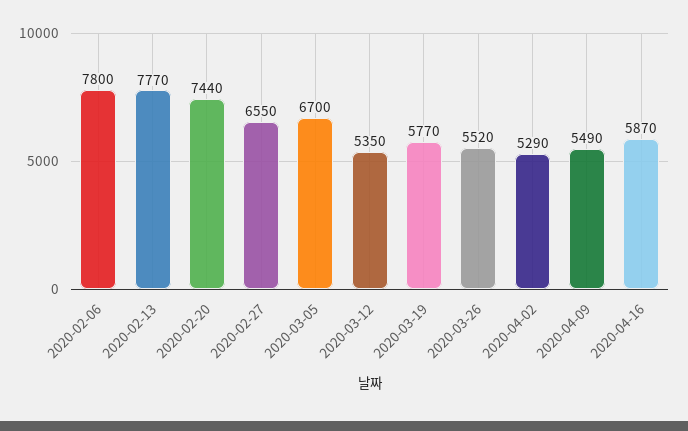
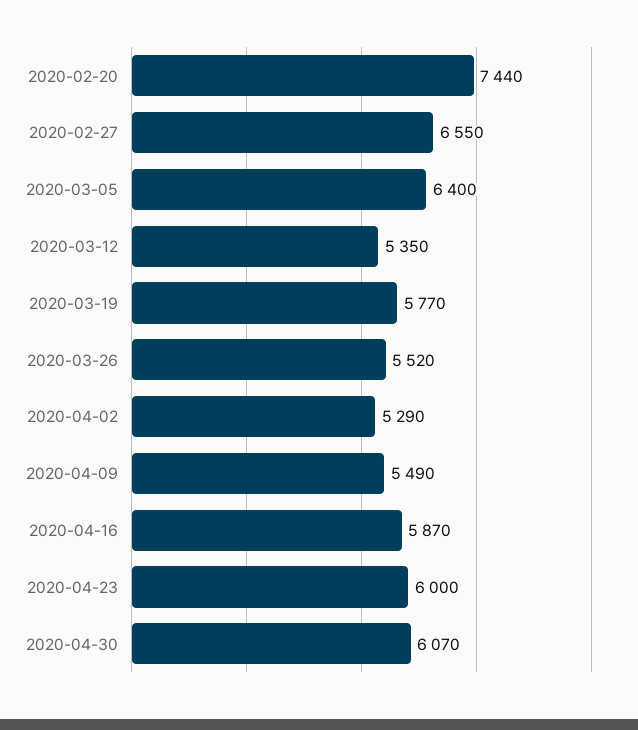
2020-02-06: 7800 -> none
2020-02-13: 7770 -> none
2020-03-05: 6700 -> 6400
2020-04-23: none -> 6000
2020-04-30: none -> 6070

